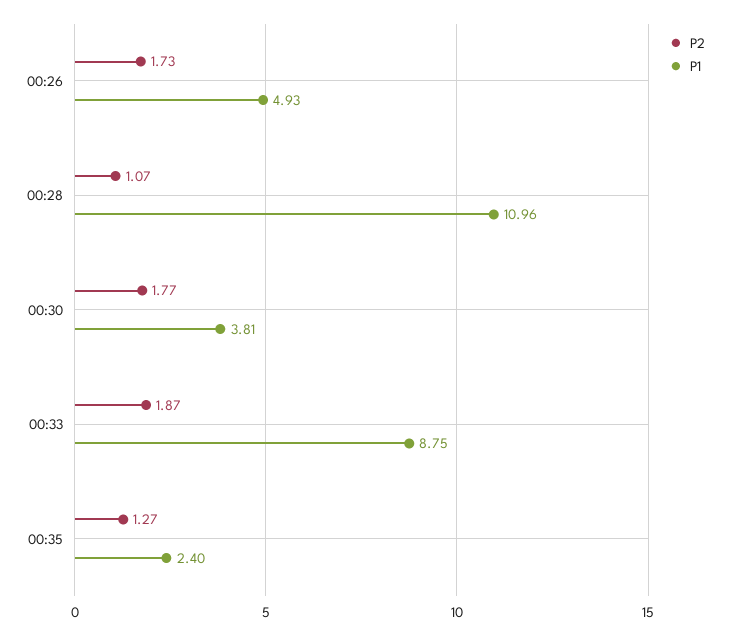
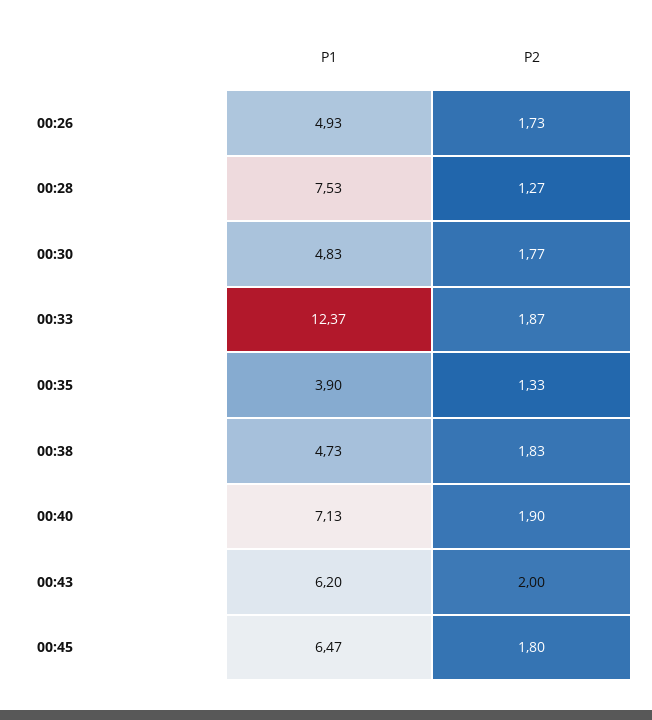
P2, 00:28: 1.07 -> 1.27
P1, 00:28: 10.96 -> 7.53
P1, 00:30: 3.81 -> 4.83
P1, 00:33: 8.75 -> 12.37
P2, 00:35: 1.27 -> 1.33
P1, 00:35: 2.4 -> 3.9
P1, 00:38: none -> 4.73
P2, 00:38: none -> 1.83
P1, 00:40: none -> 7.13
P2, 00:40: none -> 1.9
P1, 00:43: none -> 6.2
P2, 00:43: none -> 2
P1, 00:45: none -> 6.47
P2, 00:45: none -> 1.8

